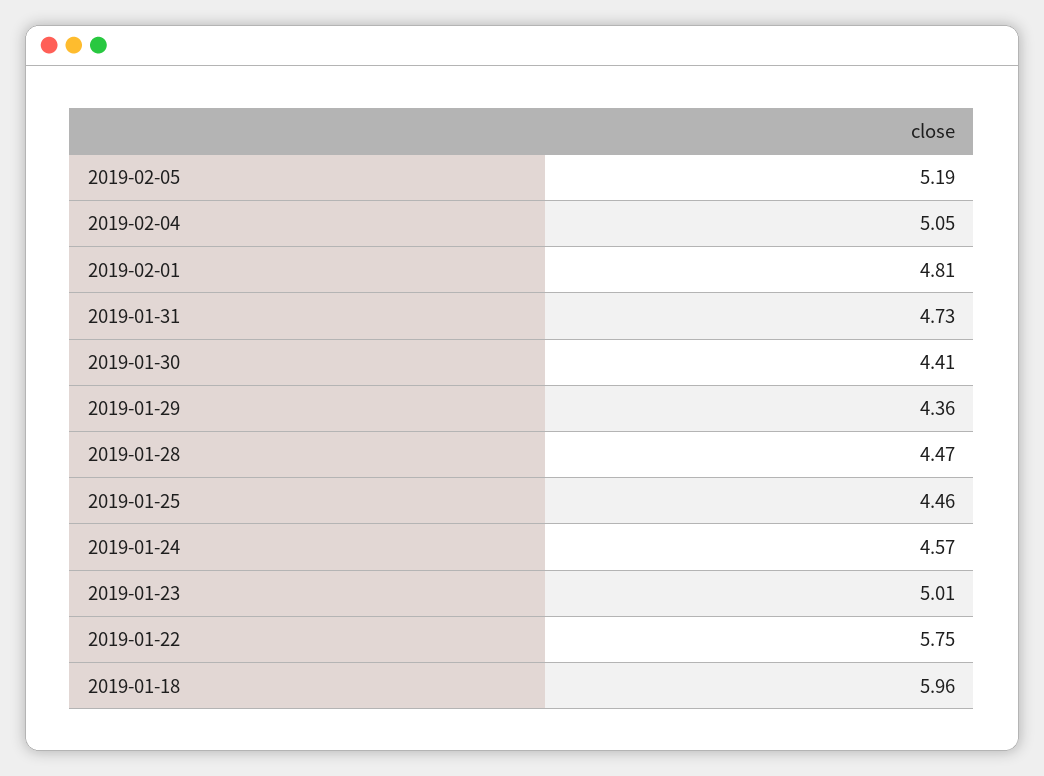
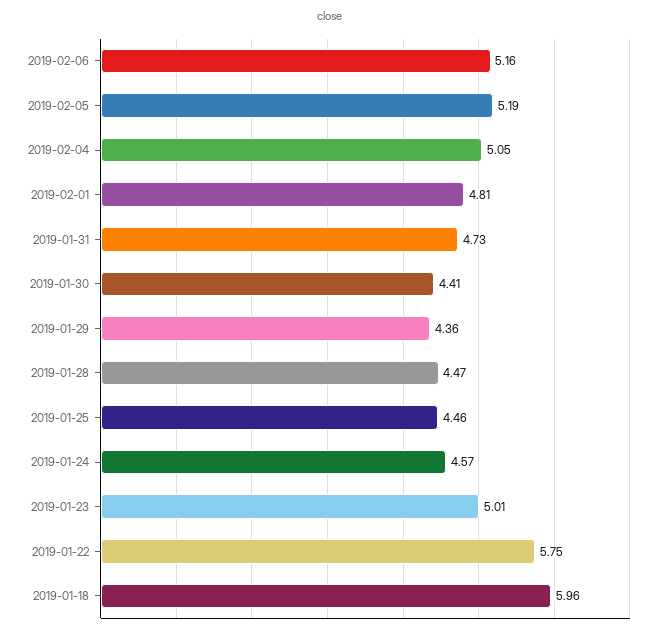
2019-02-06: none -> 5.16

